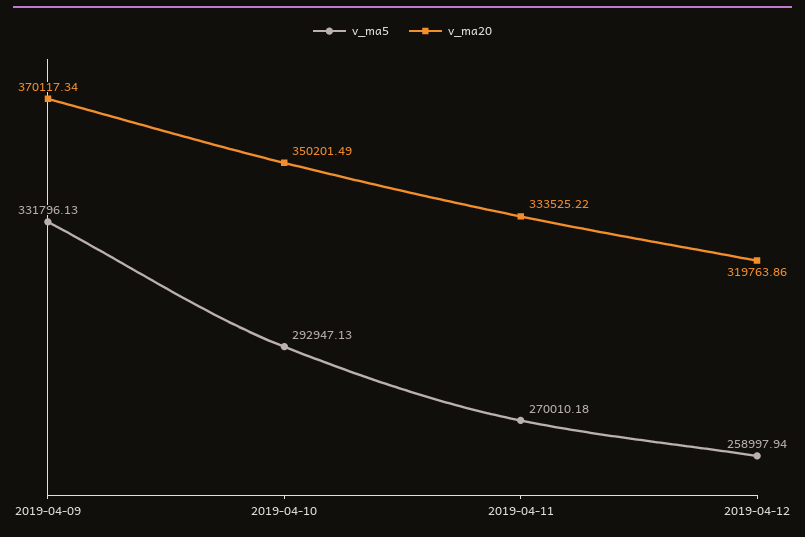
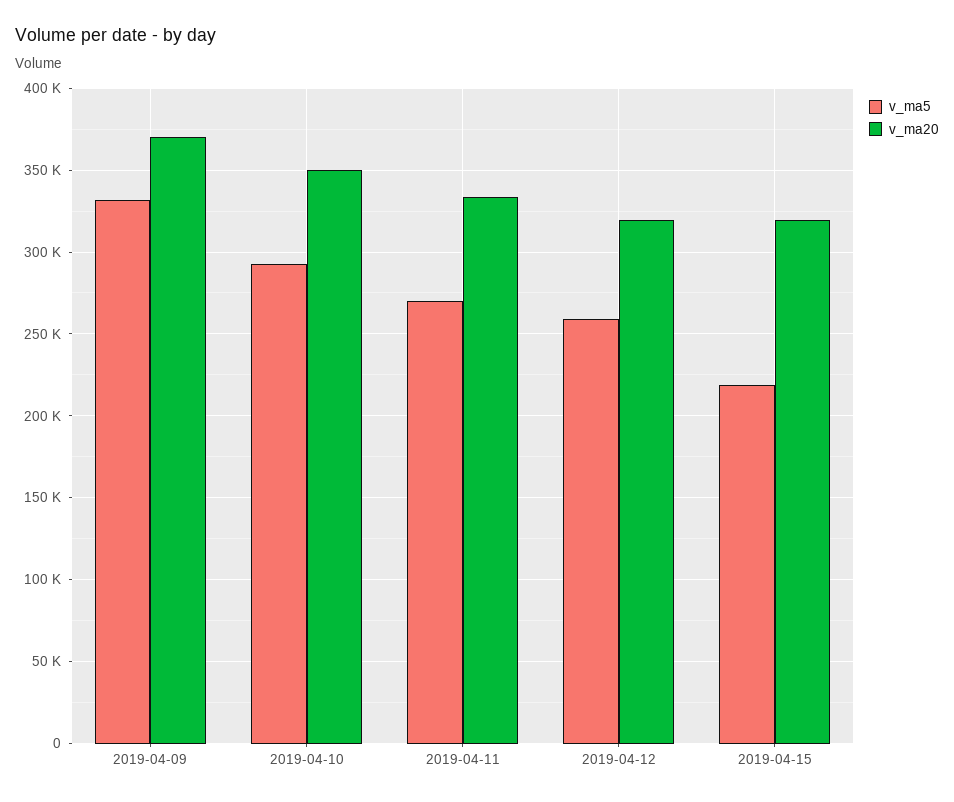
v_ma5, 2019-04-15: none -> 220000
v_ma20, 2019-04-15: none -> 320000

